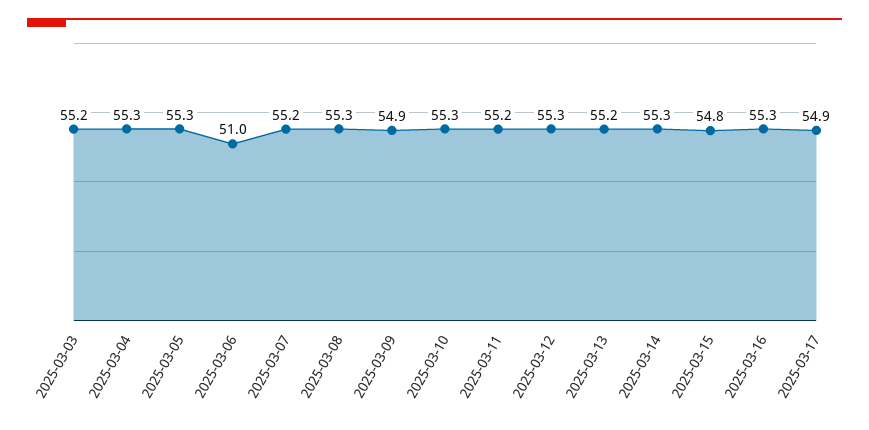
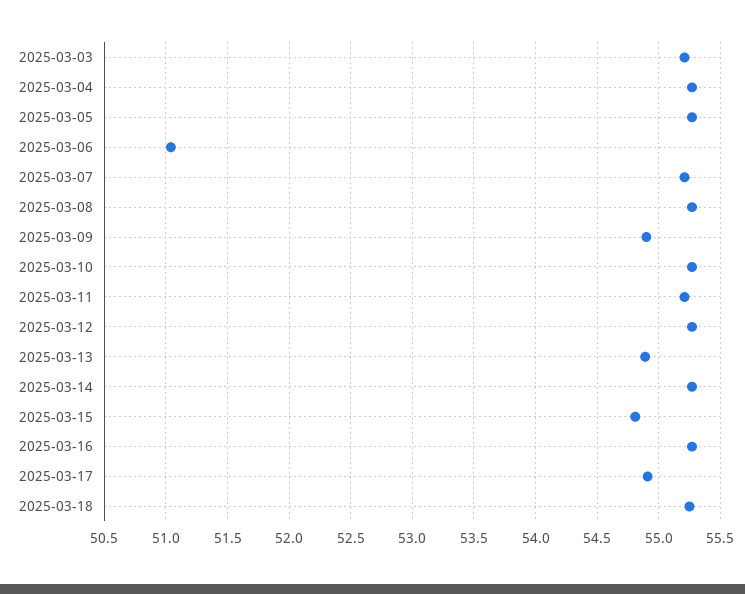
2025-03-13: 55.2 -> 54.9
2025-03-18: none -> 55.25

